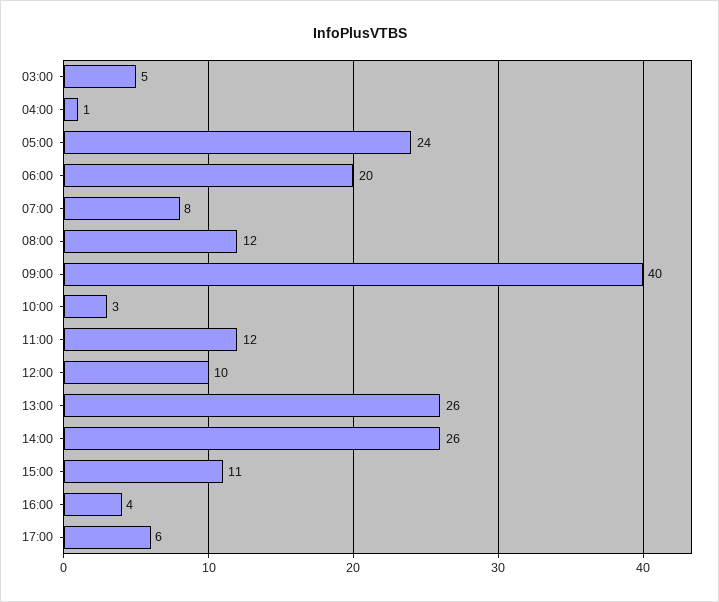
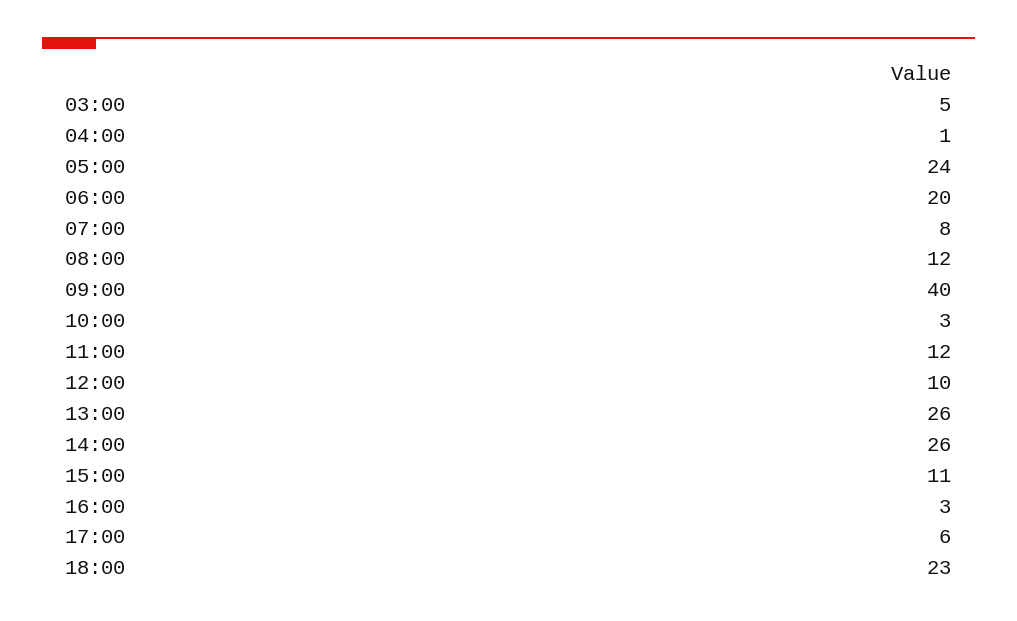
16:00: 4 -> 3
18:00: none -> 23

